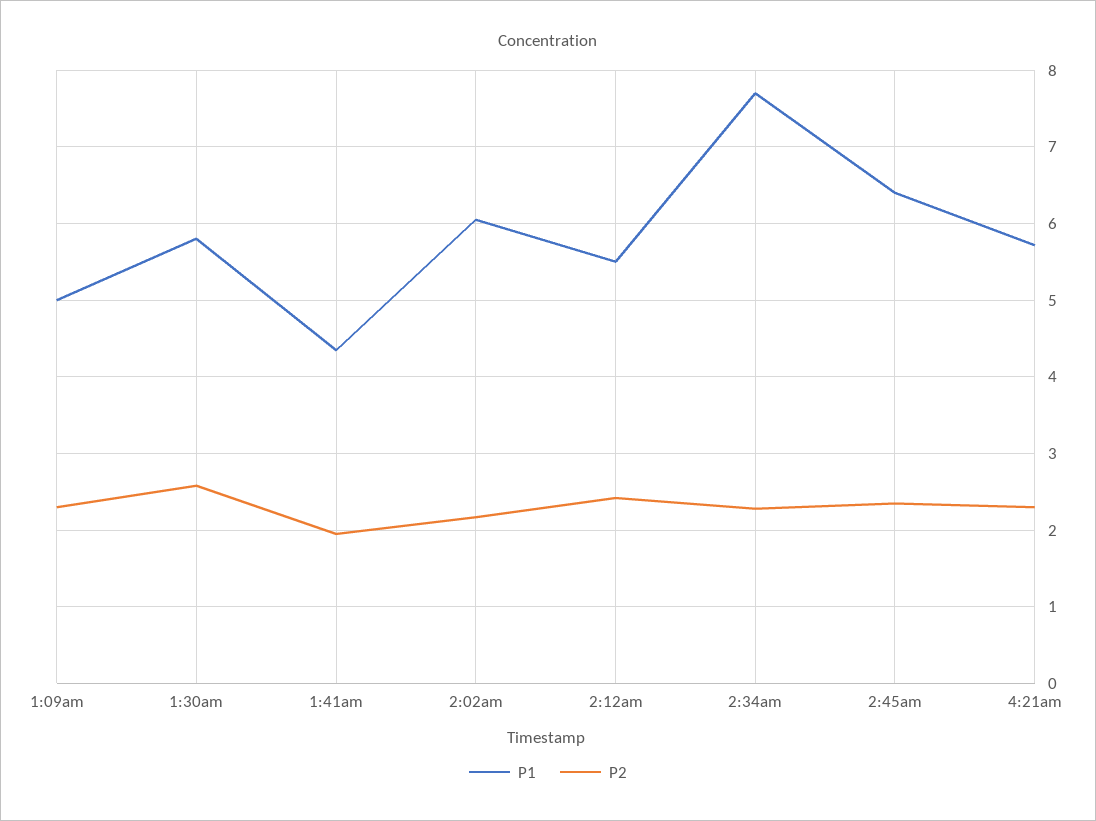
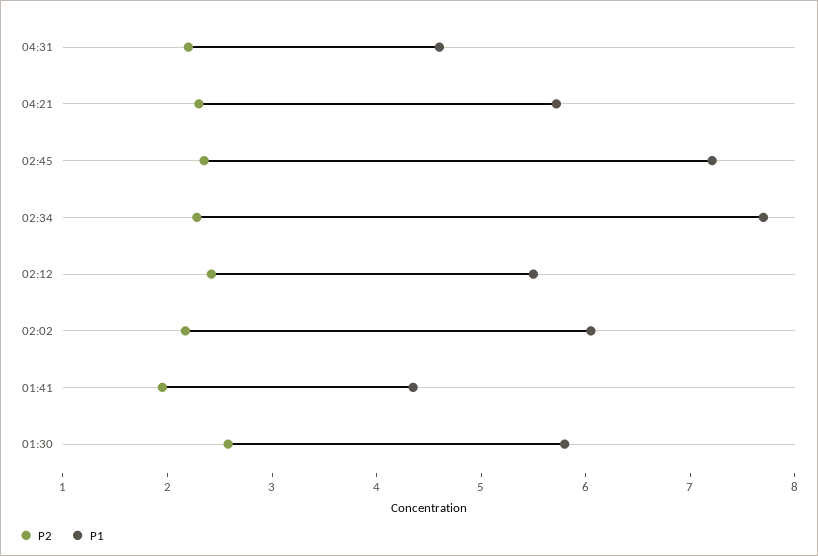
P1, 1:09am: 5 -> none
P2, 1:09am: 2.3 -> none
P1, 2:45am: 6.4 -> 7.2
P2, 04:31: none -> 2.2
P1, 04:31: none -> 4.6

